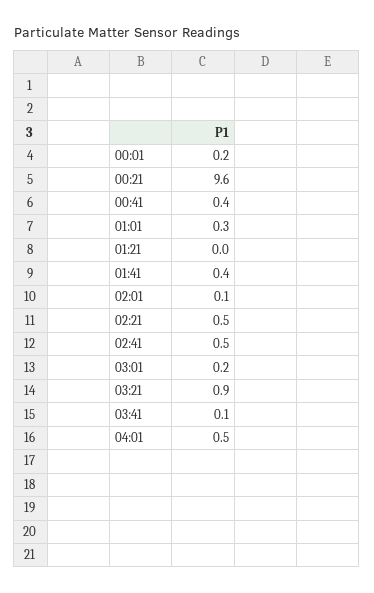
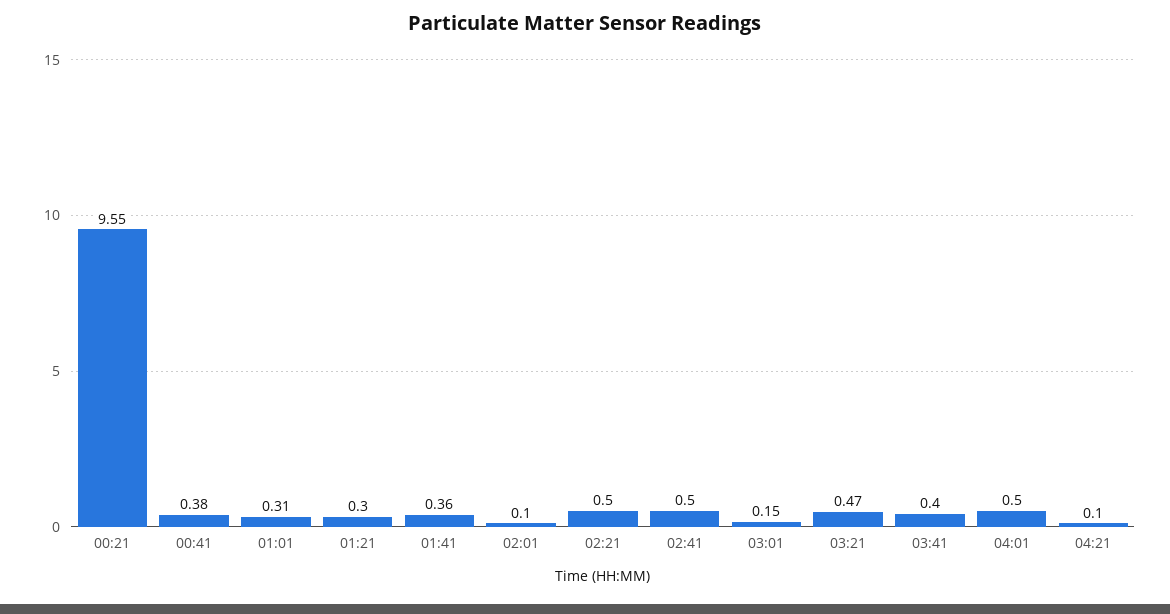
00:01: 0.2 -> none
01:21: 0 -> 0.3
03:21: 0.9 -> 0.47
03:41: 0.1 -> 0.4
04:21: none -> 0.1

